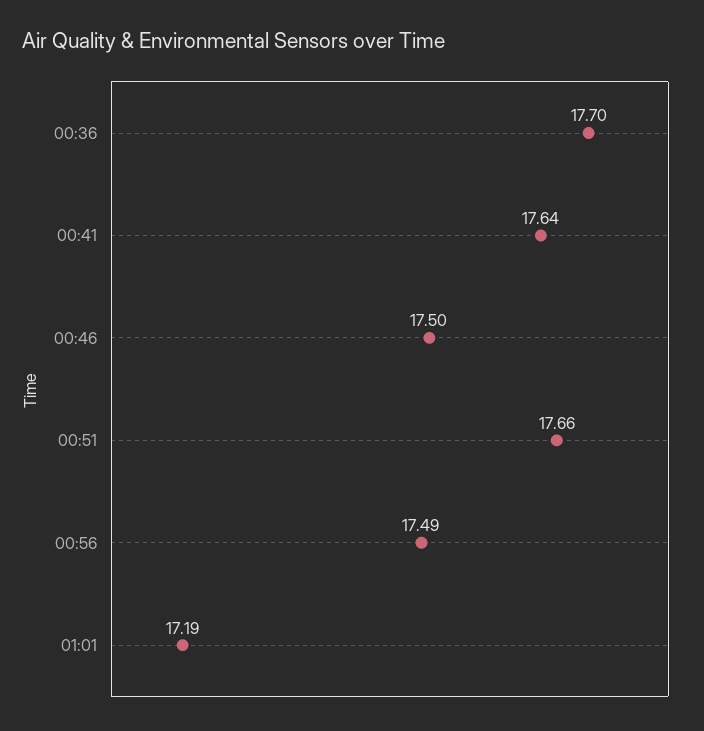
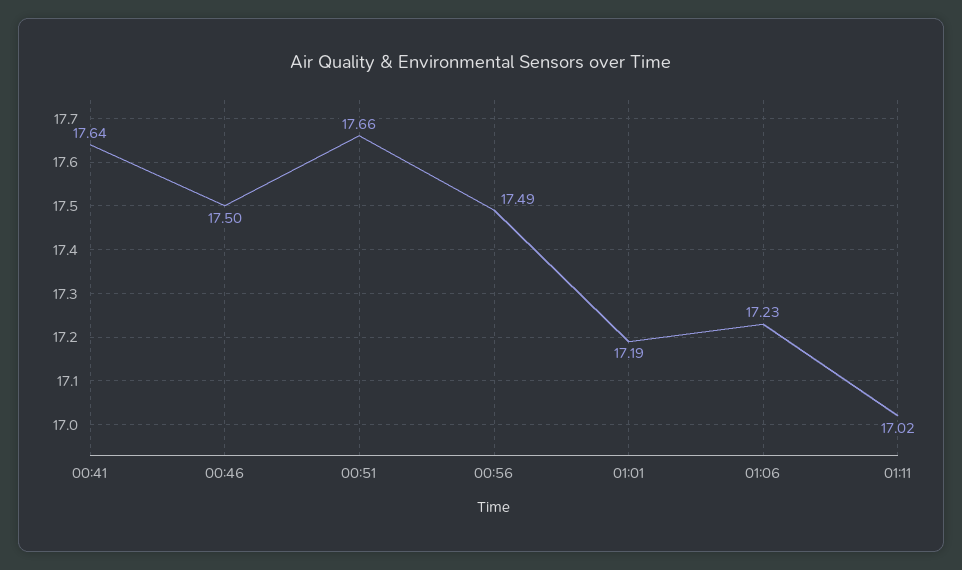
00:36: 17.7 -> none
01:06: none -> 17.23
01:11: none -> 17.02

